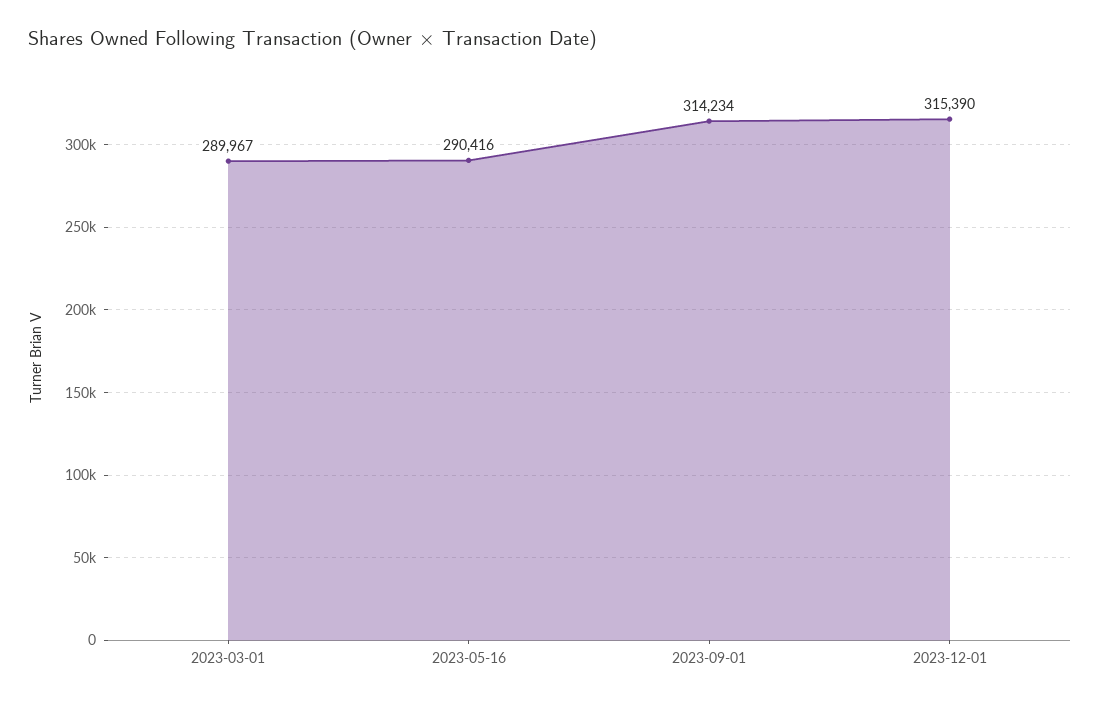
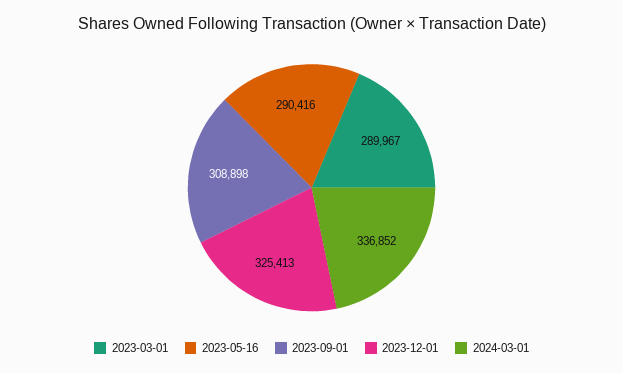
2023-09-01: 314234 -> 308898
2023-12-01: 315390 -> 325413
2024-03-01: none -> 336852

